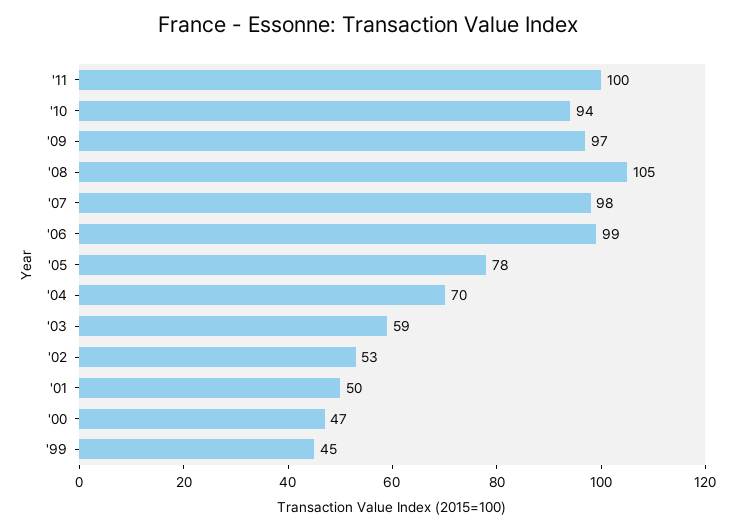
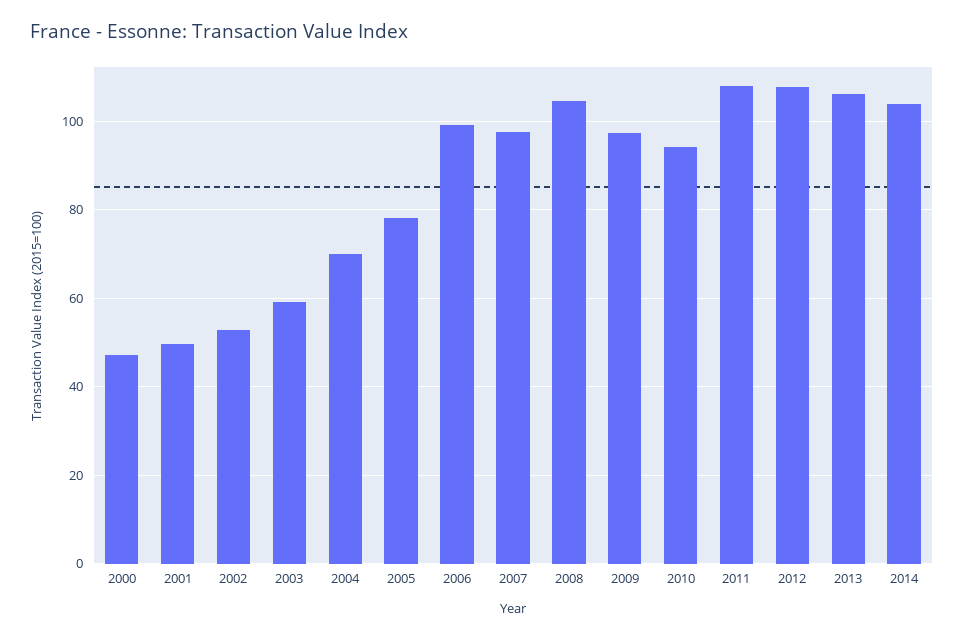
'11: 100 -> 108
'99: 45 -> none
2012: none -> 108
2013: none -> 106
2014: none -> 104

